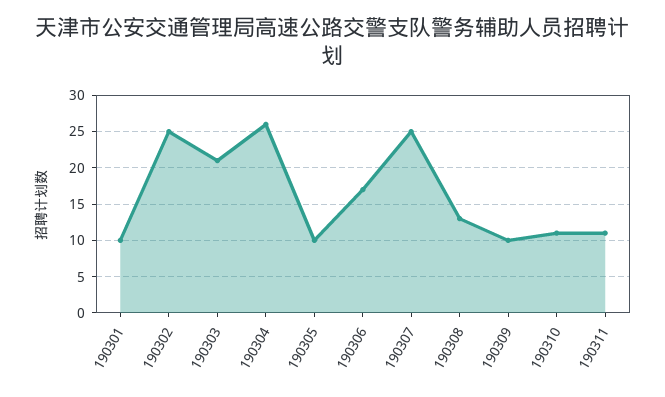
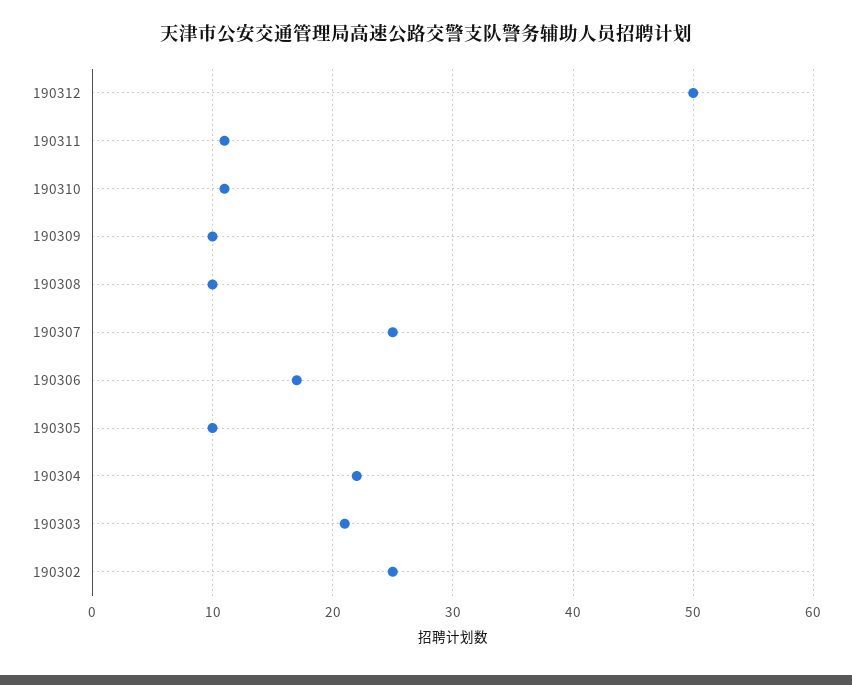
190301: 10 -> none
190304: 26 -> 22
190308: 13 -> 10
190312: none -> 50

